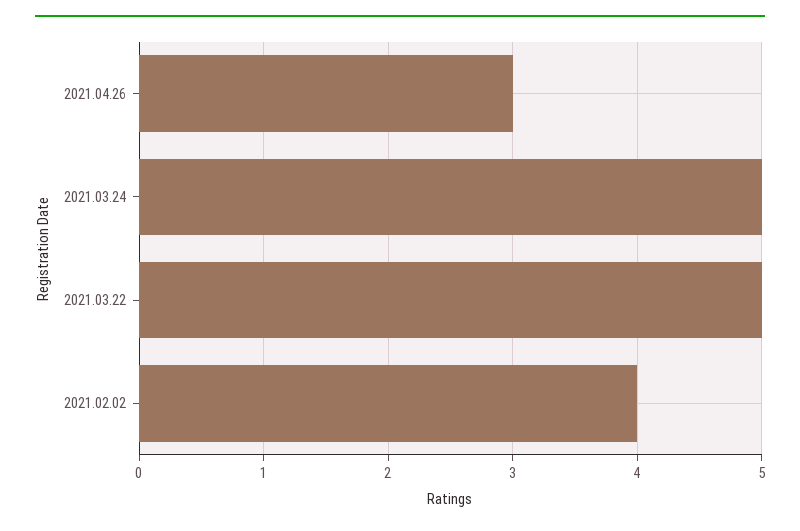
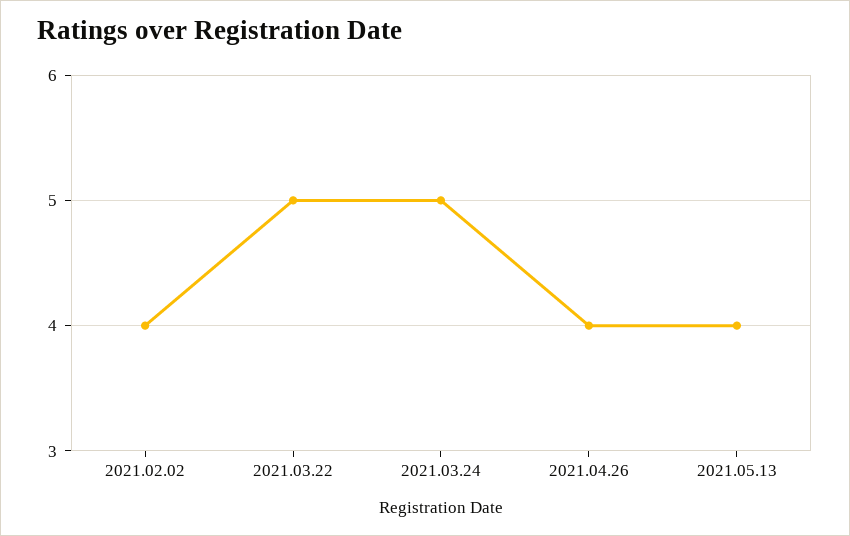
2021.04.26: 3 -> 4
2021.05.13: none -> 4

